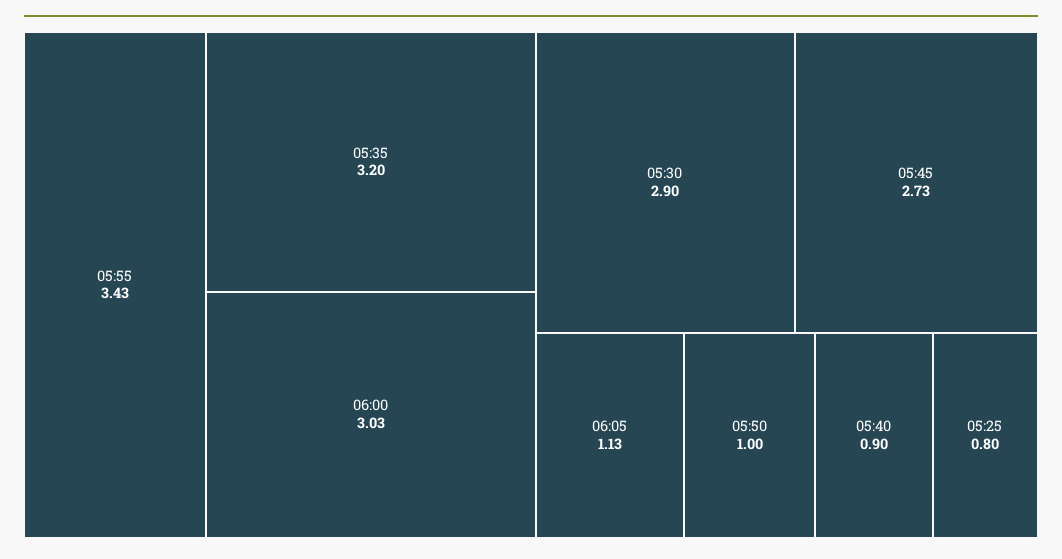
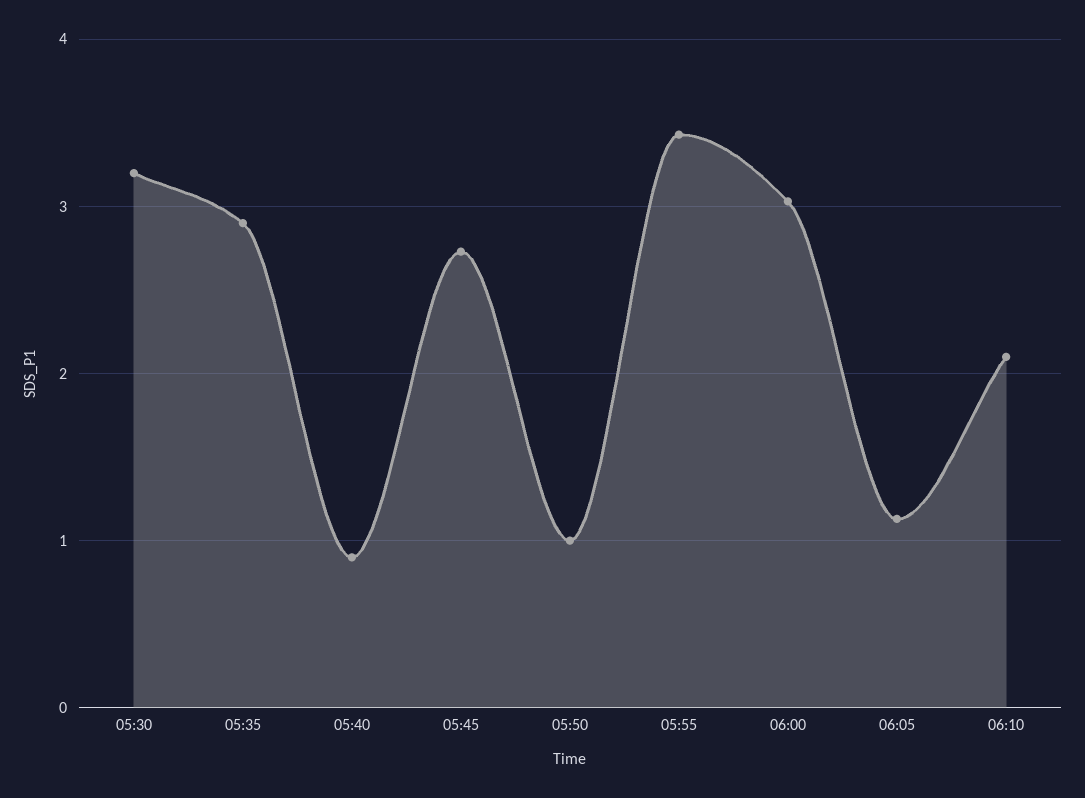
05:35: 3.2 -> 2.9
05:30: 2.9 -> 3.2
05:25: 0.8 -> none
06:10: none -> 2.1

